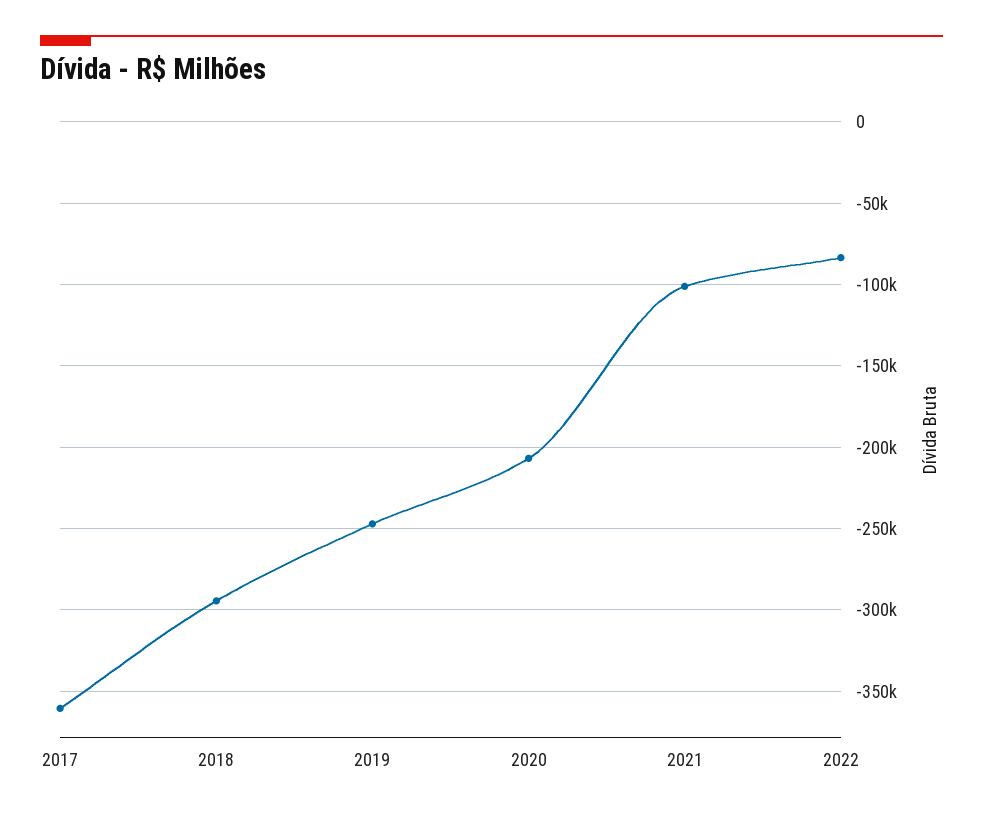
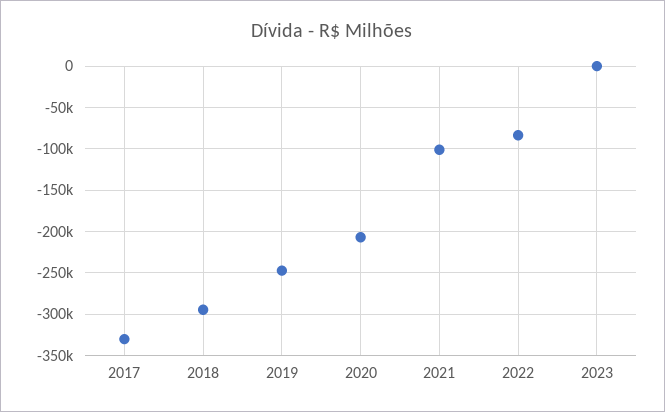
2017: -360000 -> -330000
2023: none -> 0

